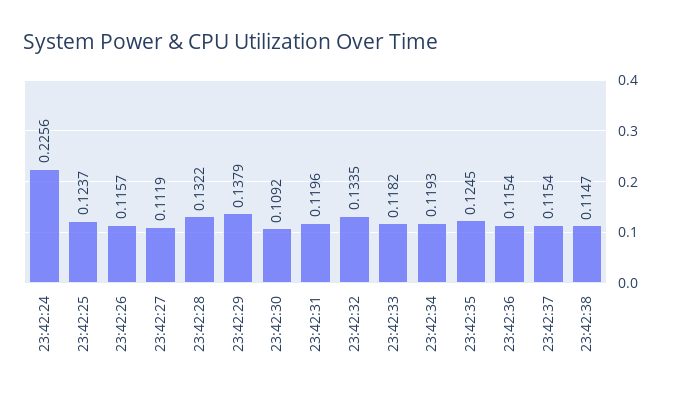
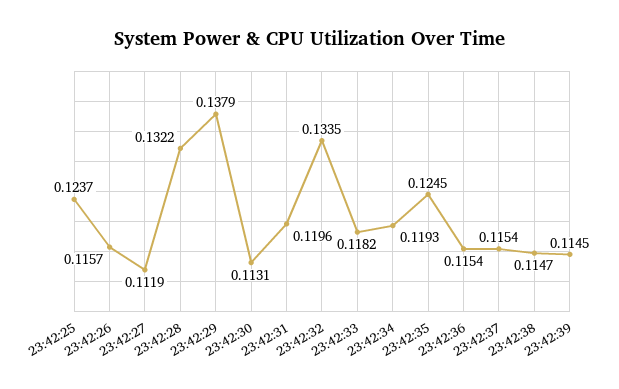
23:42:24: 0.2256 -> none
23:42:30: 0.1092 -> 0.1131
23:42:39: none -> 0.1145

